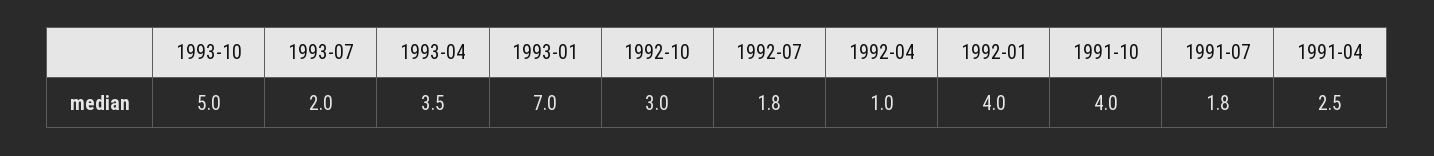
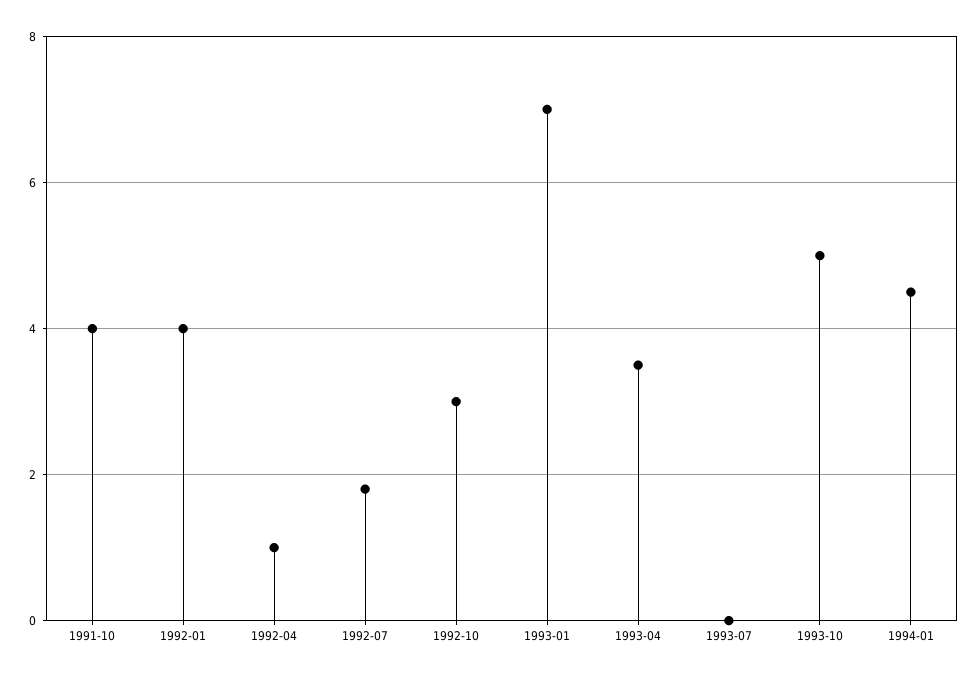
1993-07: 2 -> 0
1991-07: 1.8 -> none
1991-04: 2.5 -> none
1994-01: none -> 4.5

